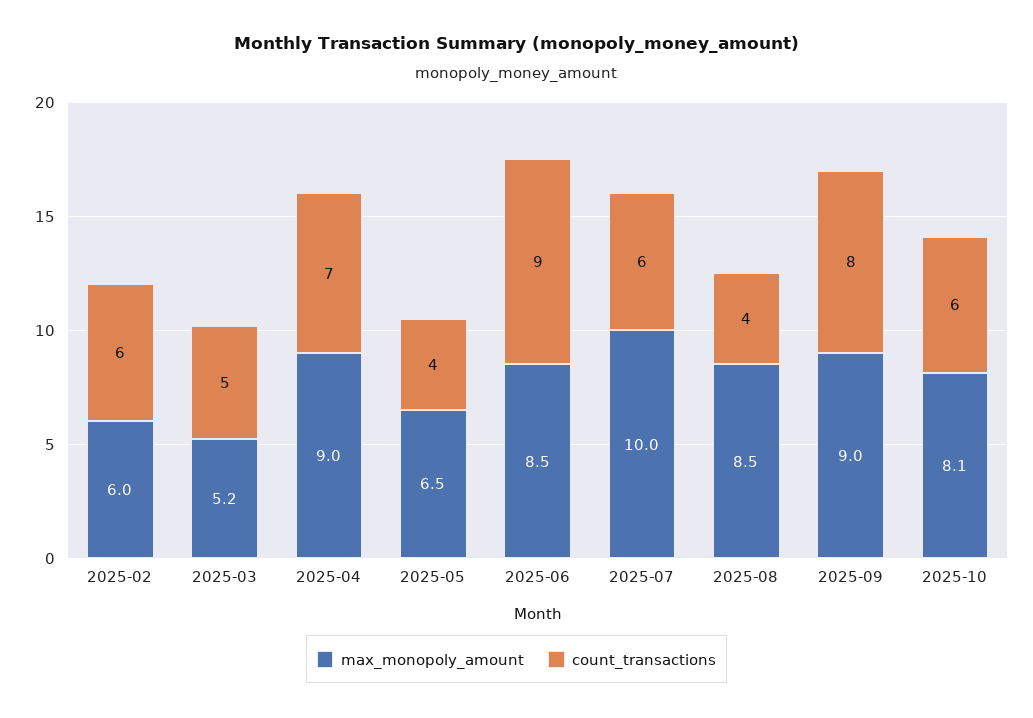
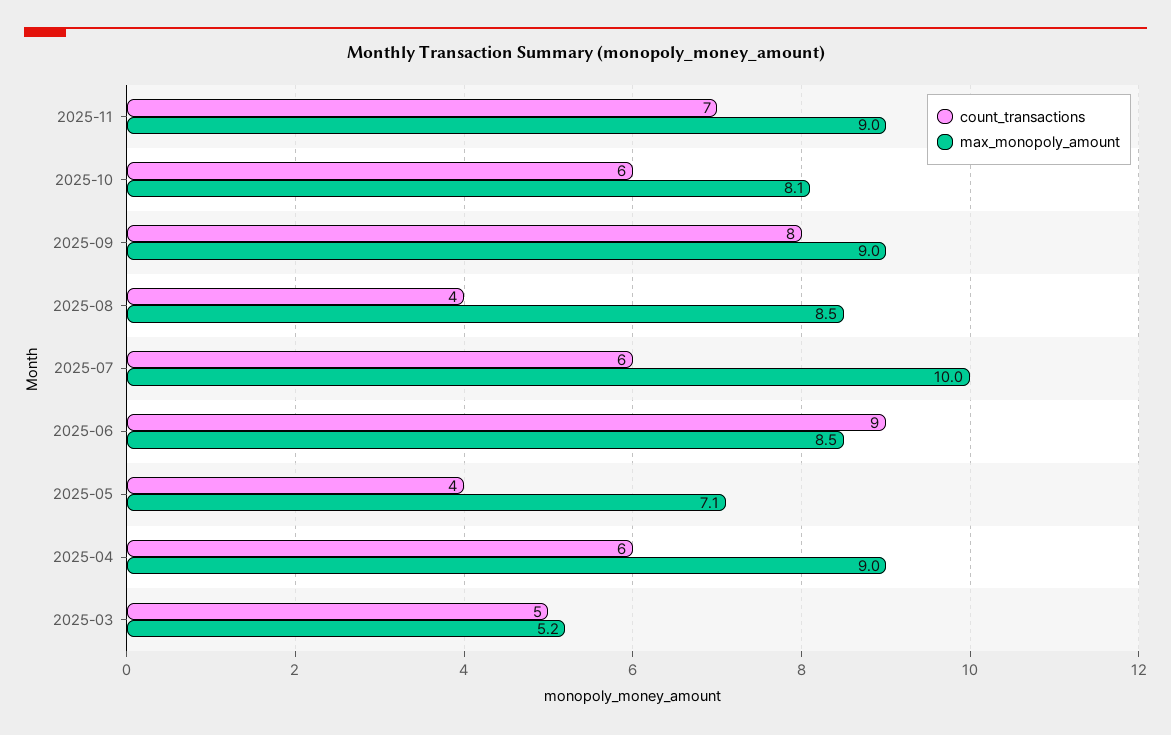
max_monopoly_amount, 2025-02: 6 -> none
count_transactions, 2025-02: 6 -> none
count_transactions, 2025-04: 7 -> 6
max_monopoly_amount, 2025-05: 6.5 -> 7.1
count_transactions, 2025-11: none -> 7
max_monopoly_amount, 2025-11: none -> 9

